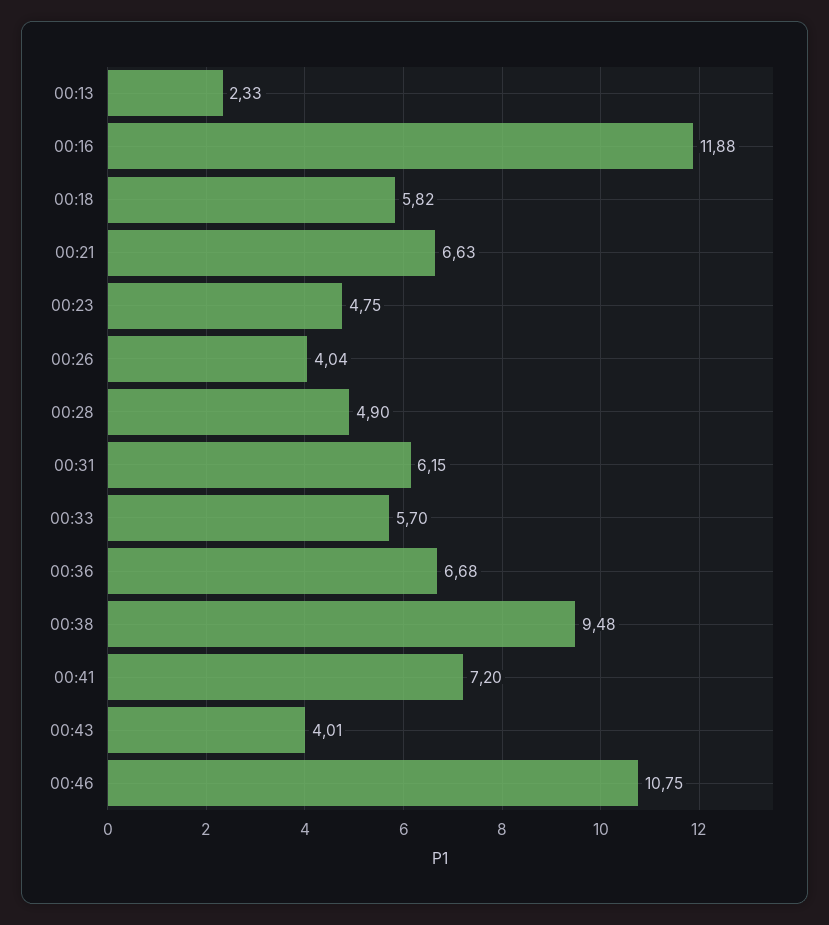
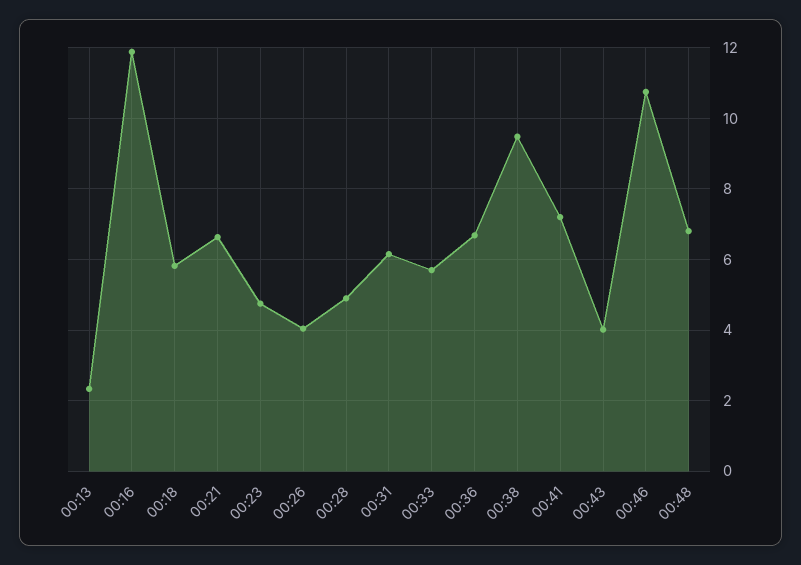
00:48: none -> 6.8

